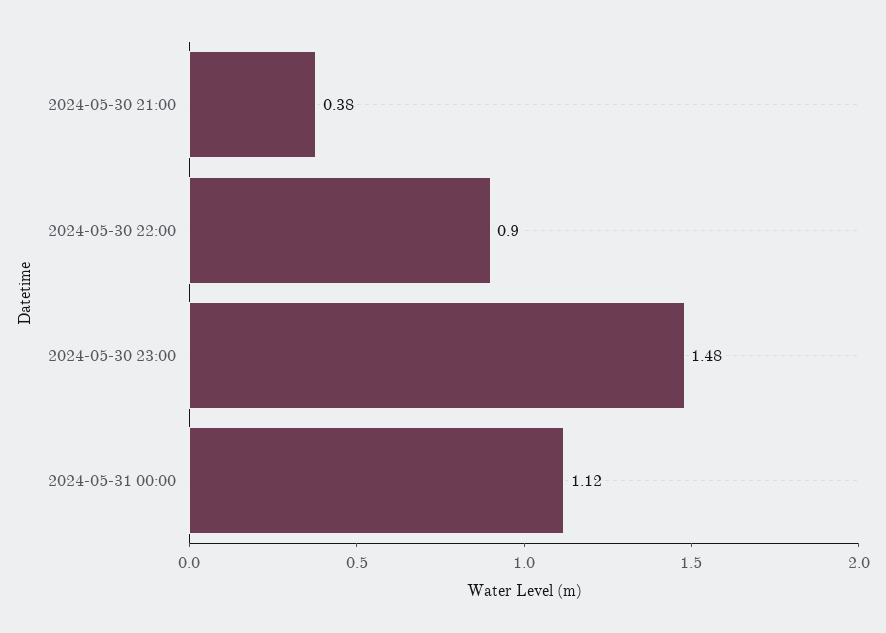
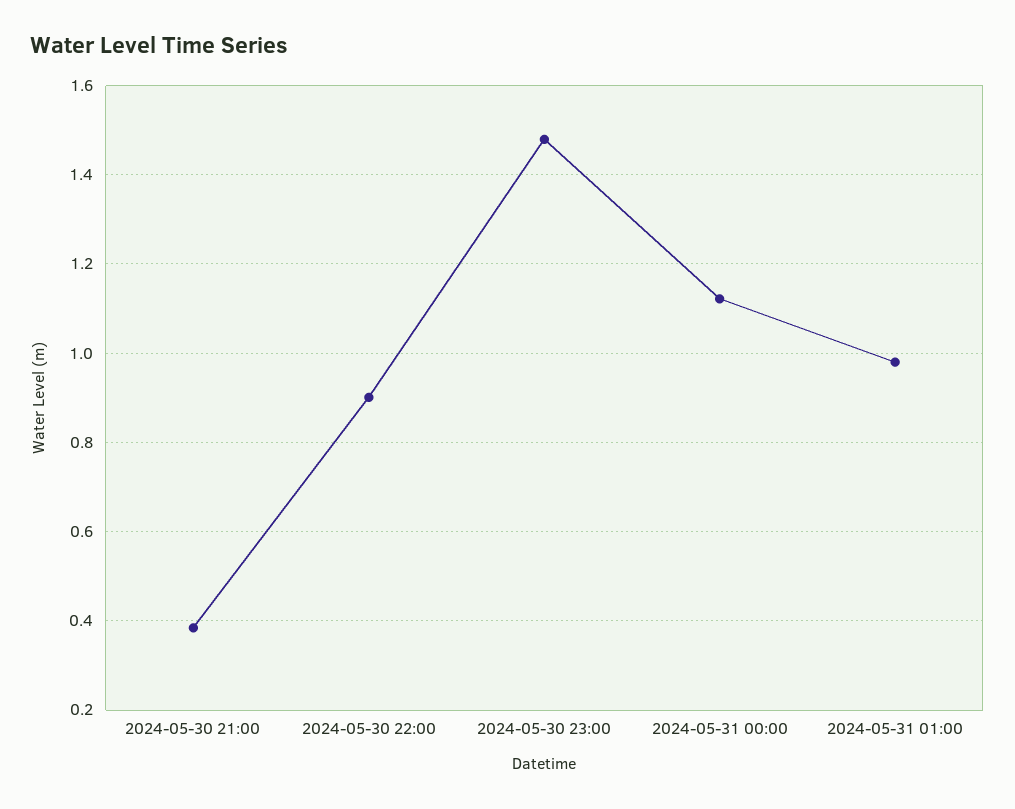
2024-05-31 01:00: none -> 0.98

